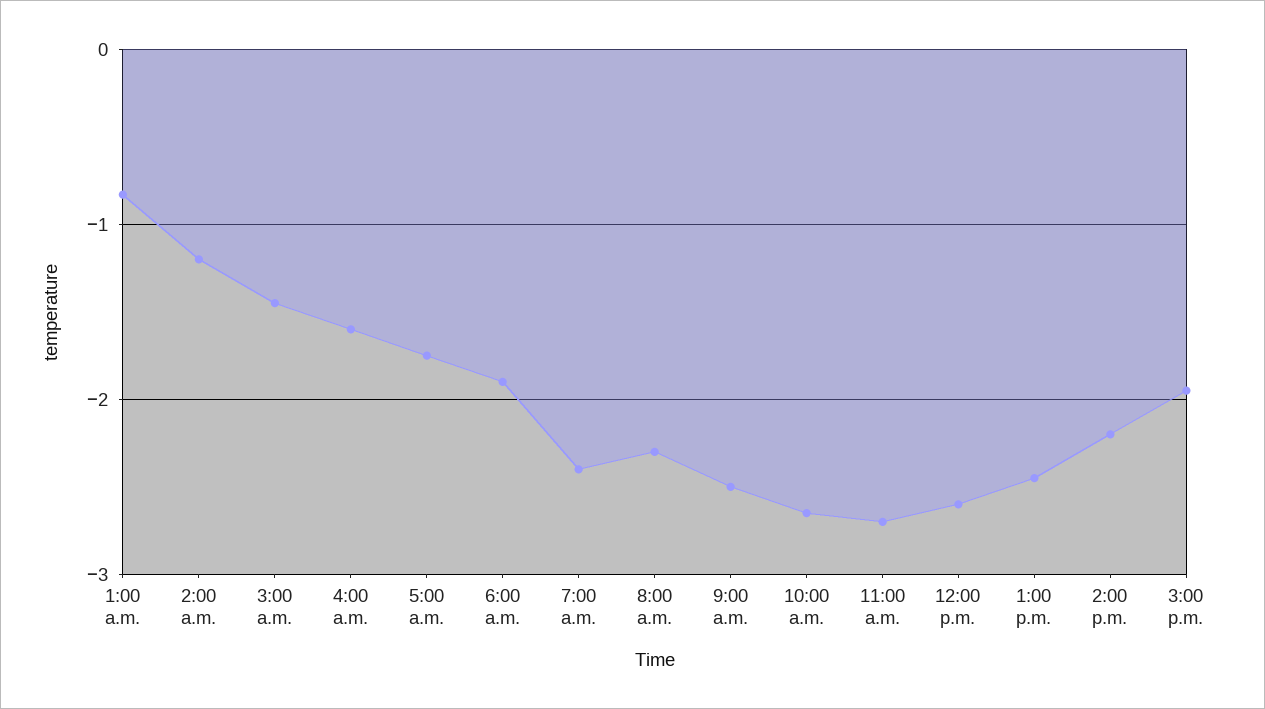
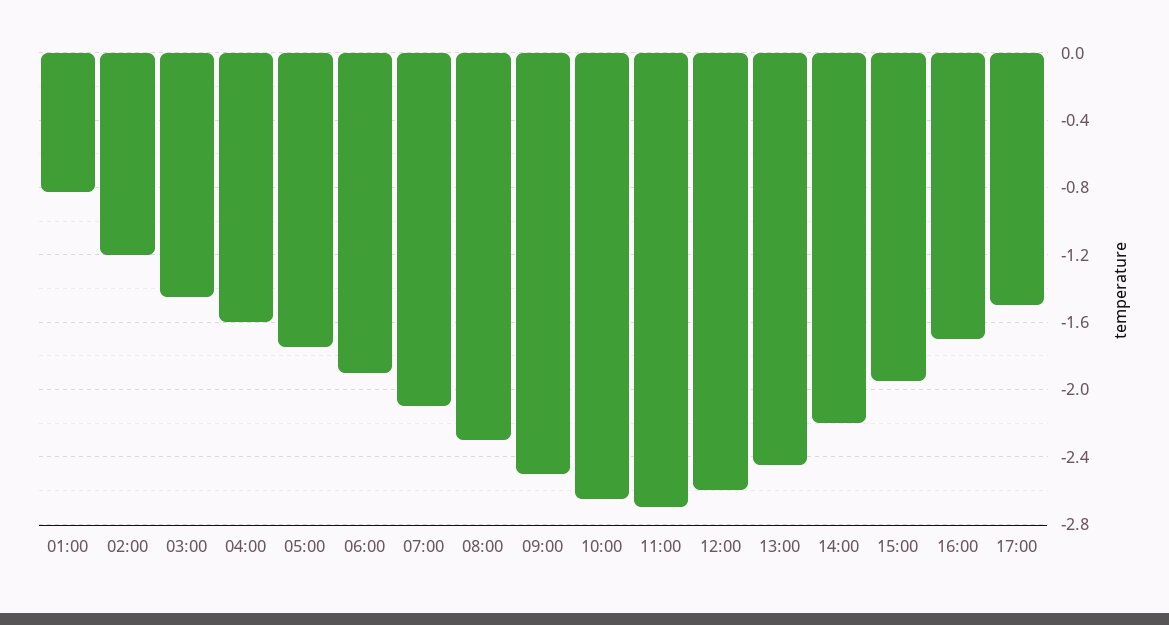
7:00 a.m.: -2.4 -> -2.1
16:00: none -> -1.7
17:00: none -> -1.5

